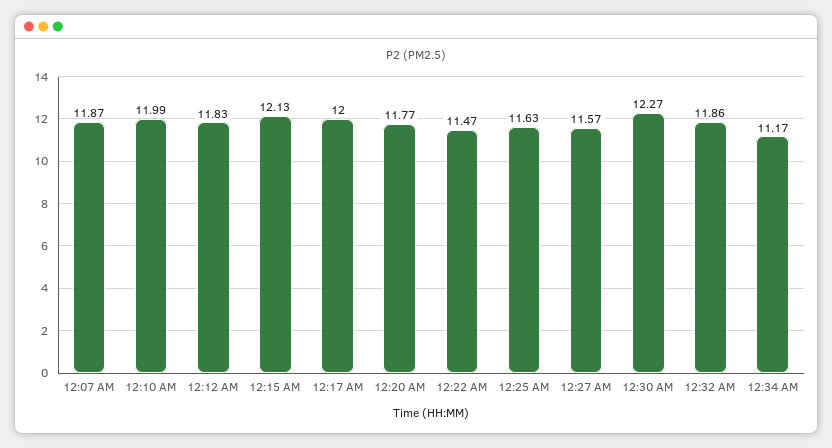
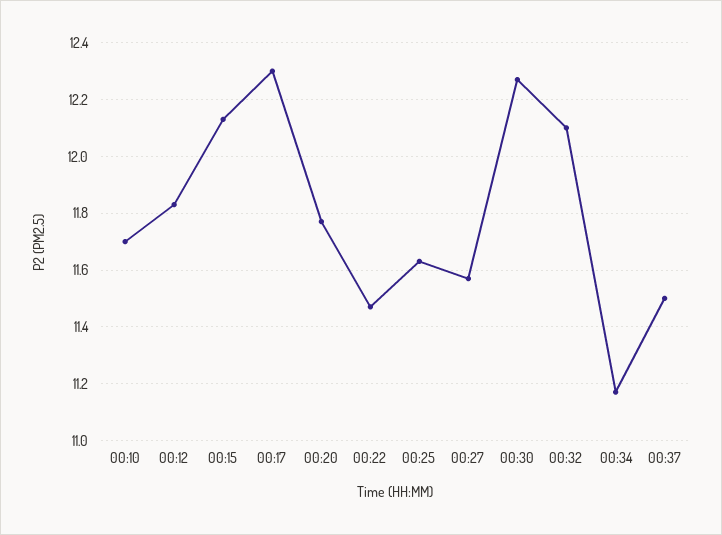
12:07 AM: 11.87 -> none
12:10 AM: 11.99 -> 11.7
12:17 AM: 12 -> 12.3
12:32 AM: 11.86 -> 12.1
00:37: none -> 11.5

